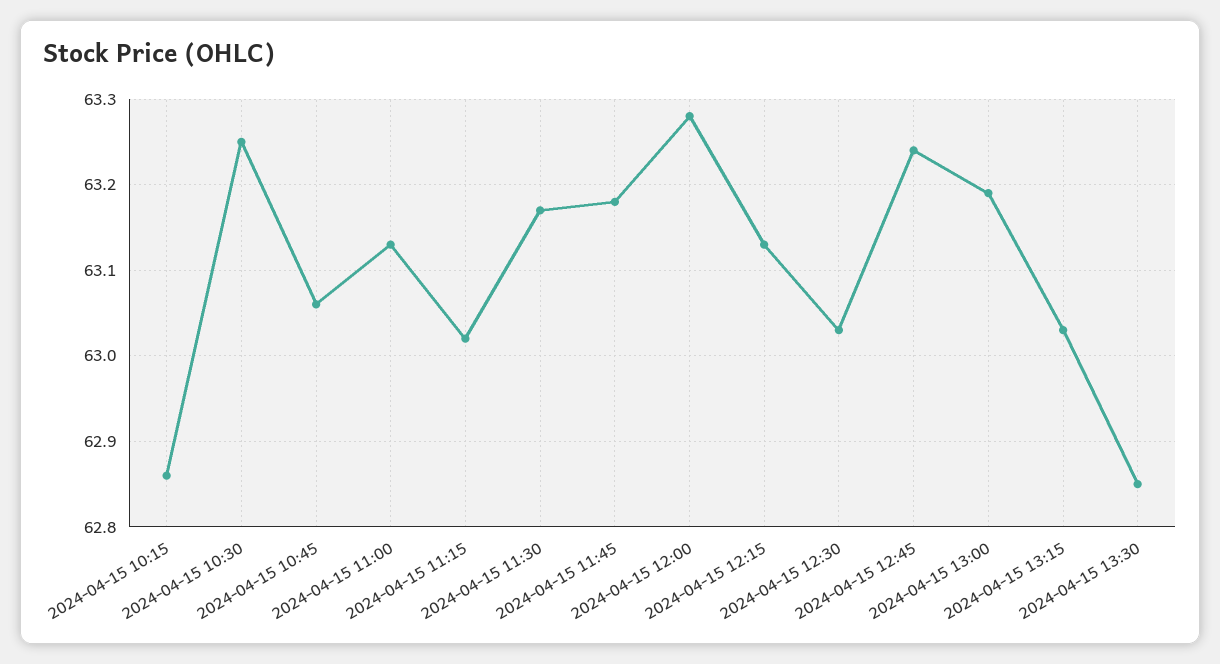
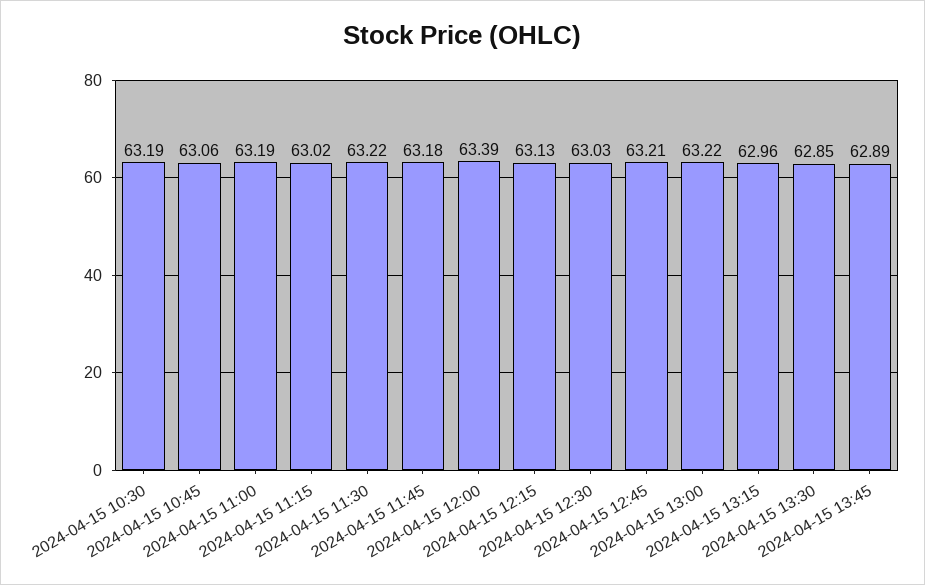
2024-04-15 10:15: 62.86 -> none
2024-04-15 10:30: 63.25 -> 63.19
2024-04-15 11:00: 63.13 -> 63.19
2024-04-15 11:30: 63.17 -> 63.22
2024-04-15 12:00: 63.28 -> 63.39
2024-04-15 12:45: 63.24 -> 63.21
2024-04-15 13:00: 63.19 -> 63.22
2024-04-15 13:15: 63.03 -> 62.96
2024-04-15 13:45: none -> 62.89

